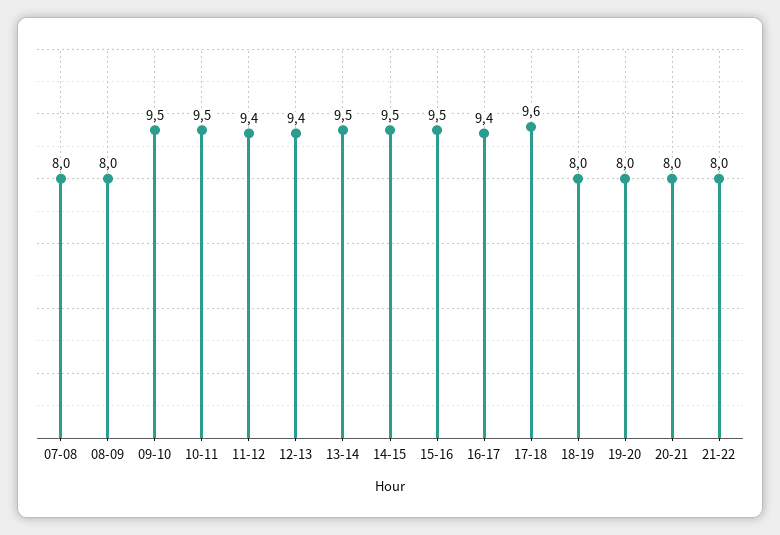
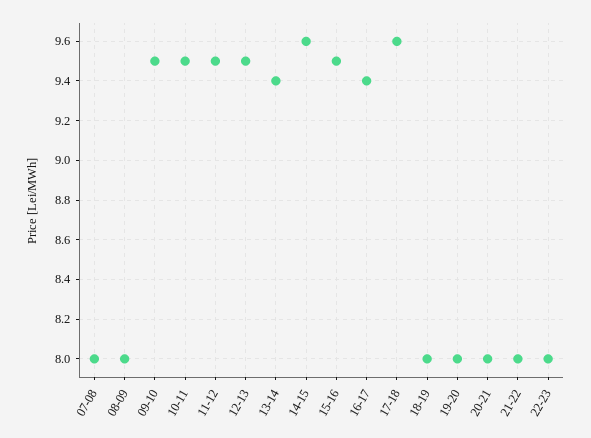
11-12: 9.4 -> 9.5
12-13: 9.4 -> 9.5
13-14: 9.5 -> 9.4
14-15: 9.5 -> 9.6
22-23: none -> 8

